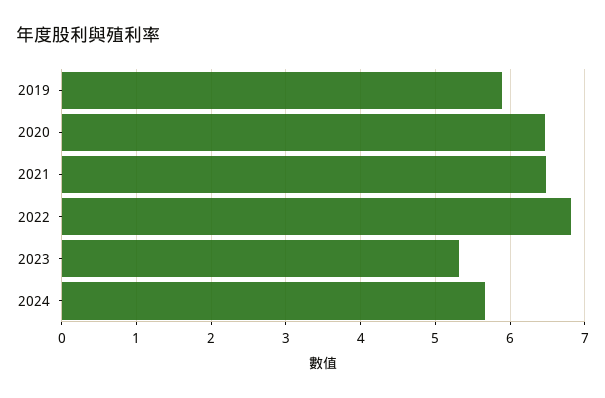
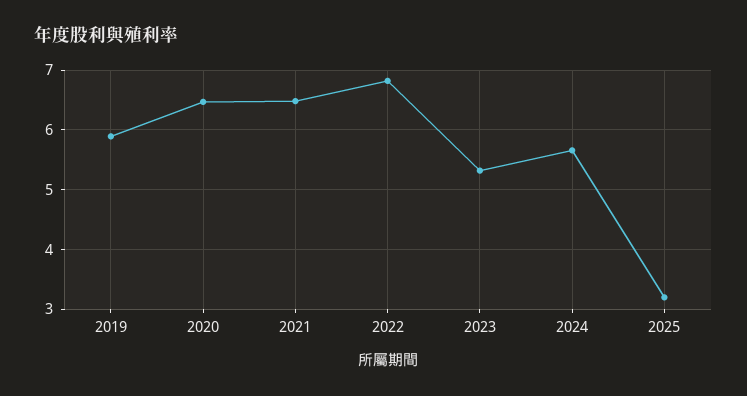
2025: none -> 3.2

